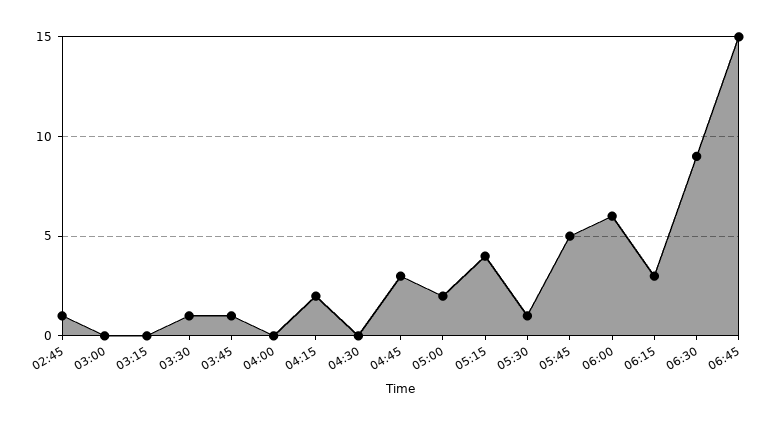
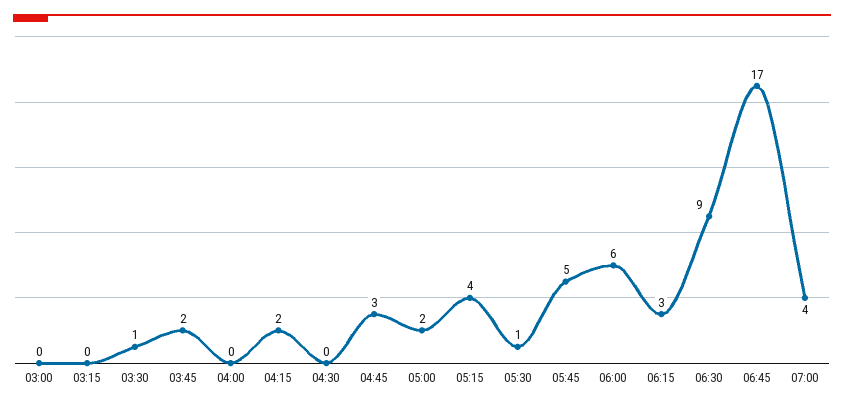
02:45: 1 -> none
03:45: 1 -> 2
06:45: 15 -> 17
07:00: none -> 4

